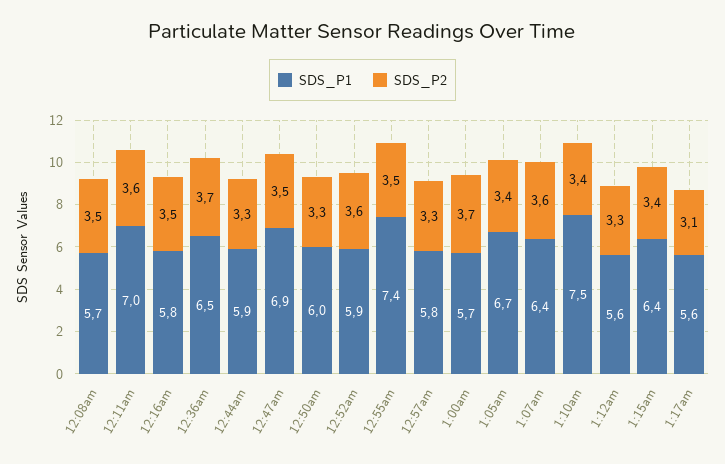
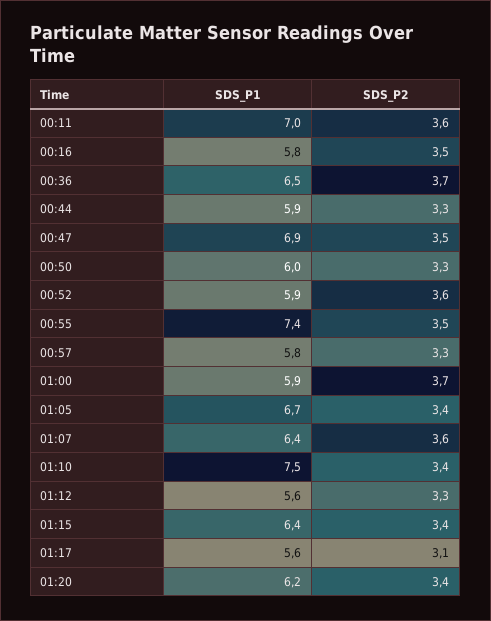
SDS_P1, 12:08am: 5.7 -> none
SDS_P2, 12:08am: 3.5 -> none
SDS_P1, 1:00am: 5.7 -> 5.9
SDS_P1, 01:20: none -> 6.2
SDS_P2, 01:20: none -> 3.4

